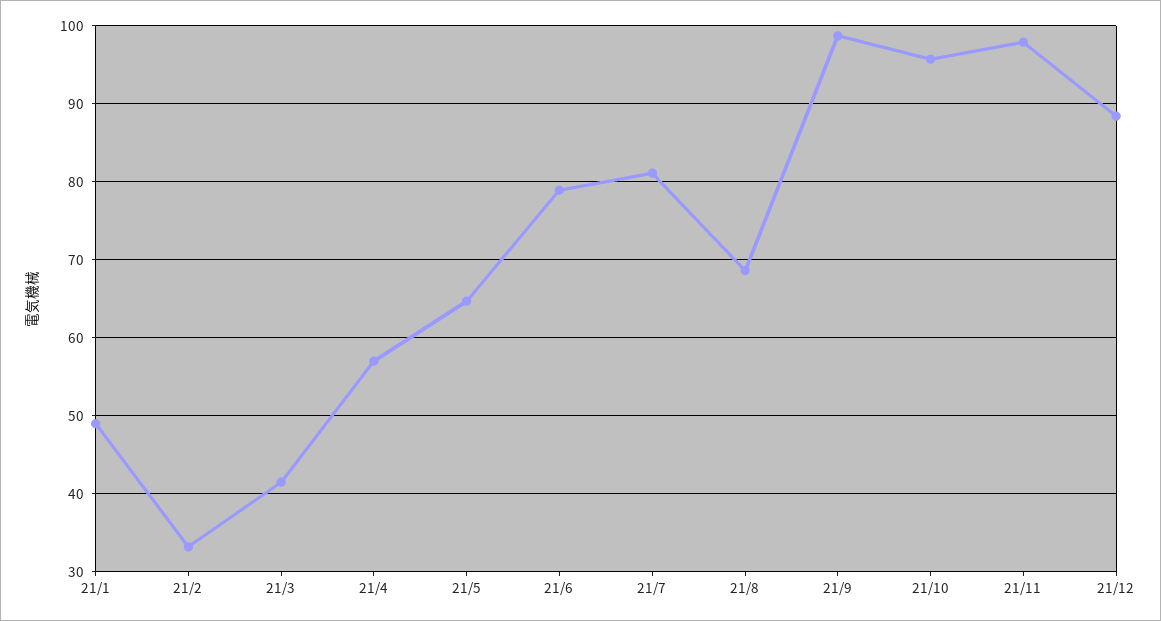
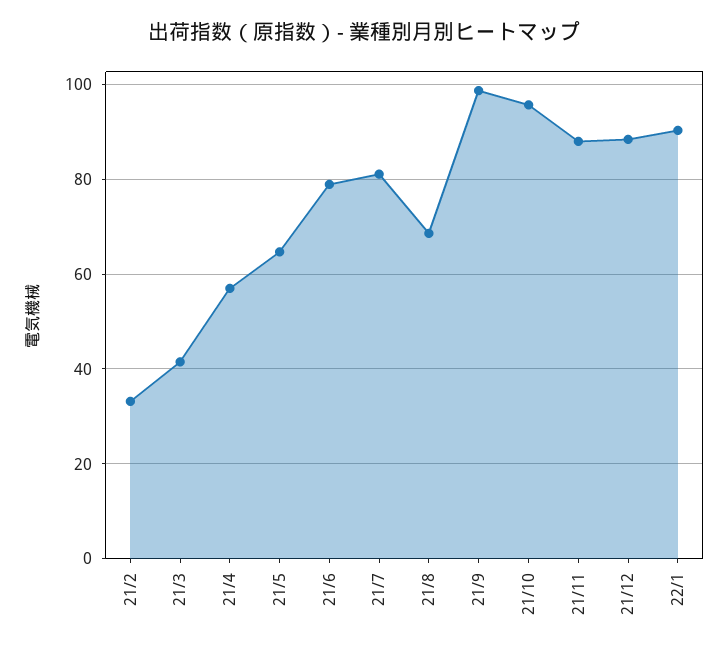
21/1: 49 -> none
21/11: 98 -> 88
22/1: none -> 90

